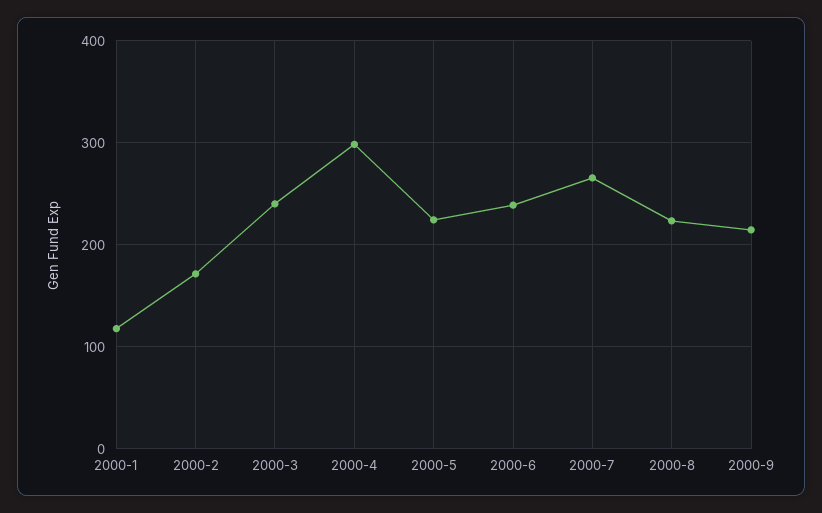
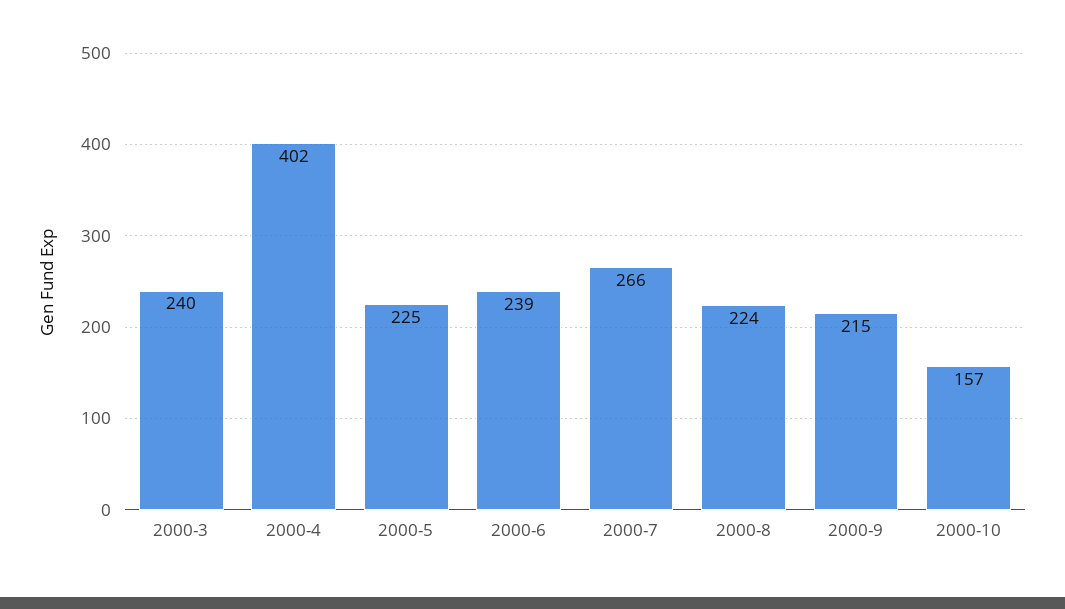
2000-1: 120 -> none
2000-2: 170 -> none
2000-4: 300 -> 402
2000-10: none -> 157

